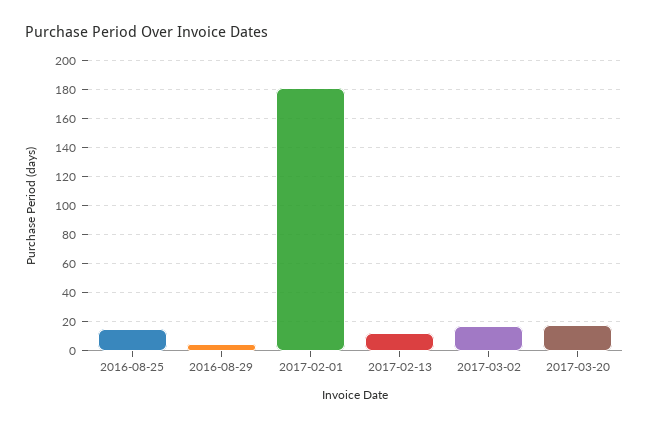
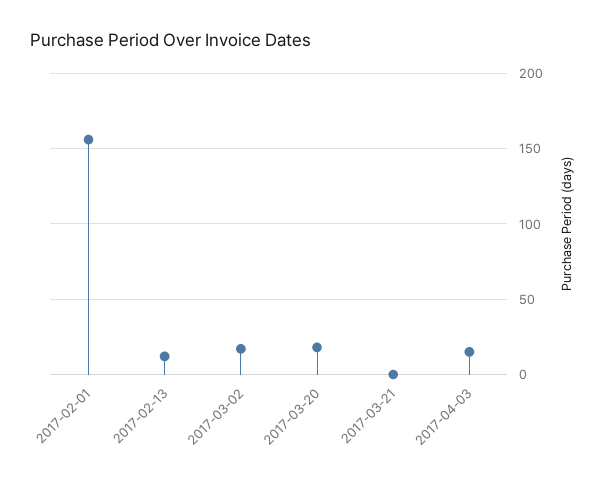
2016-08-25: 15 -> none
2016-08-29: 5 -> none
2017-02-01: 180 -> 155
2017-03-21: none -> 0
2017-04-03: none -> 15

